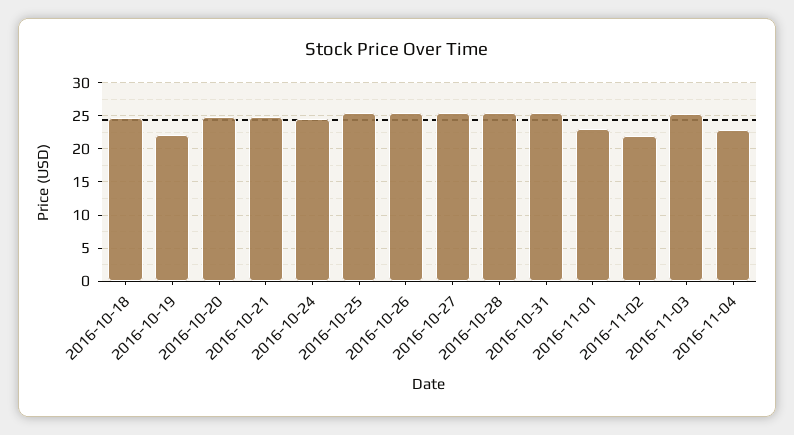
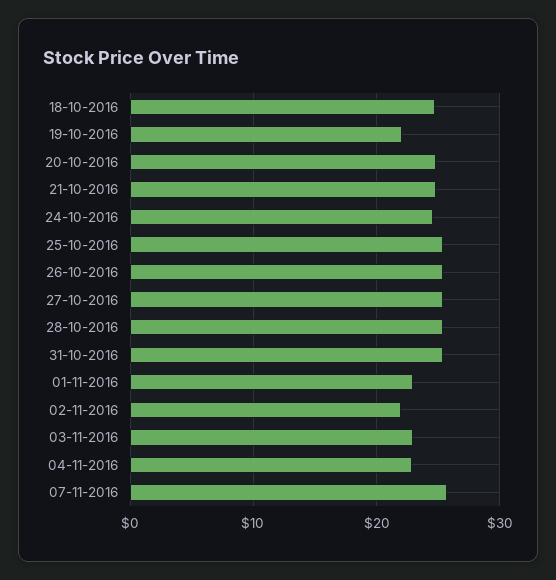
2016-11-03: 25 -> 23
07-11-2016: none -> 26

